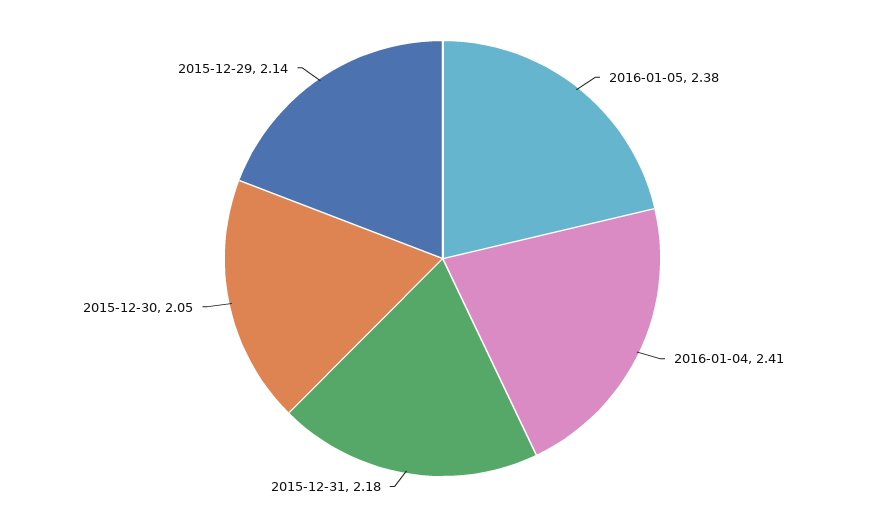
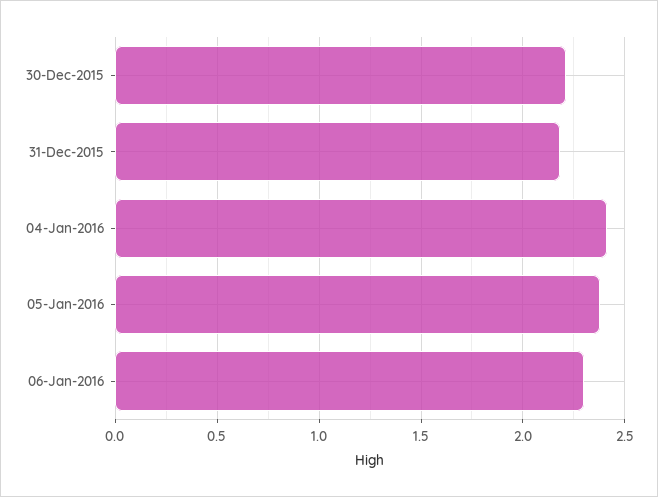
2015-12-30: 2.05 -> 2.2
2015-12-29: 2.14 -> none
06-Jan-2016: none -> 2.3

